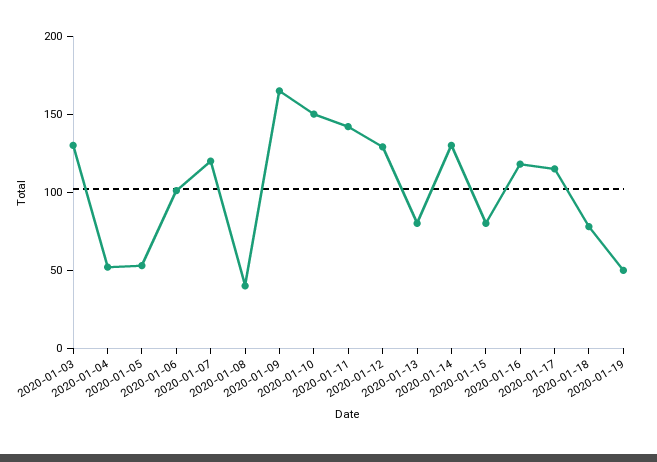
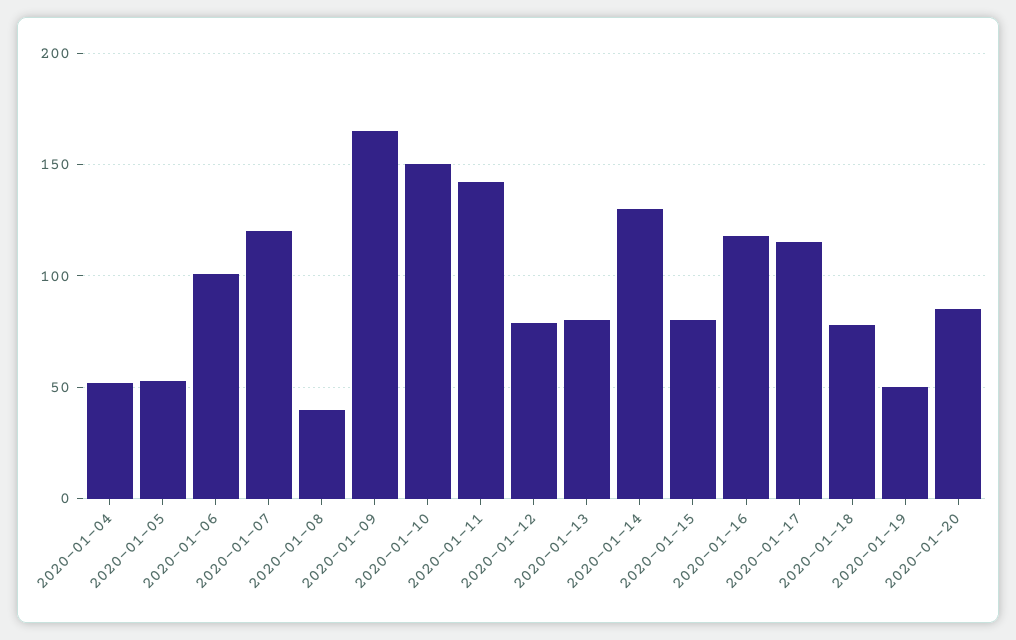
2020-01-03: 130 -> none
2020-01-12: 130 -> 80
2020-01-20: none -> 85

